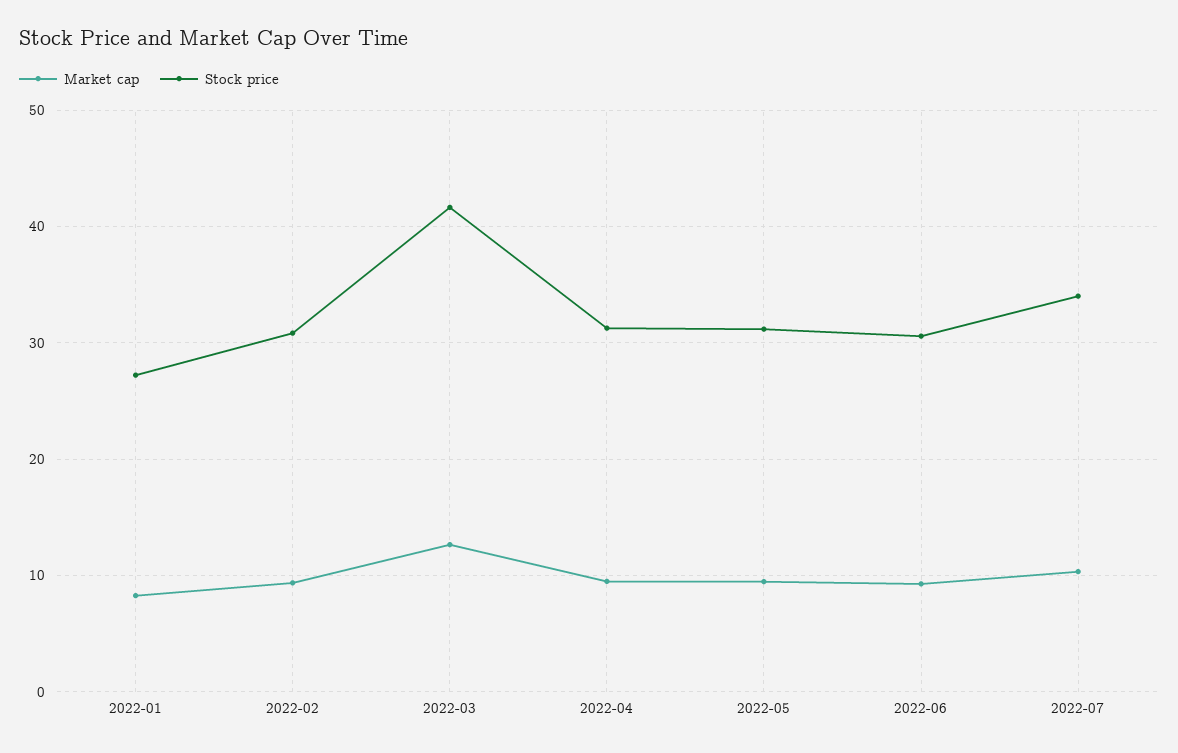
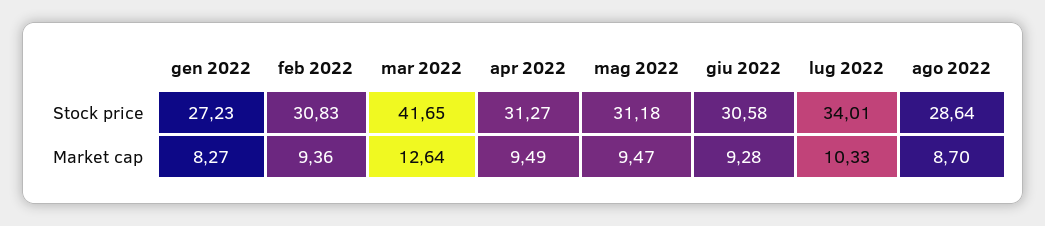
Stock price, ago 2022: none -> 28.64
Market cap, ago 2022: none -> 8.7

